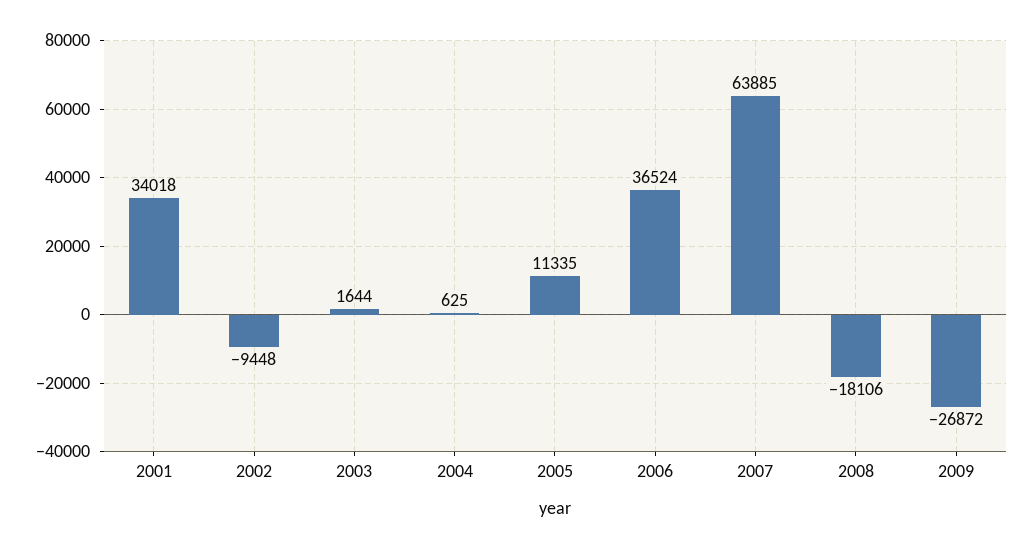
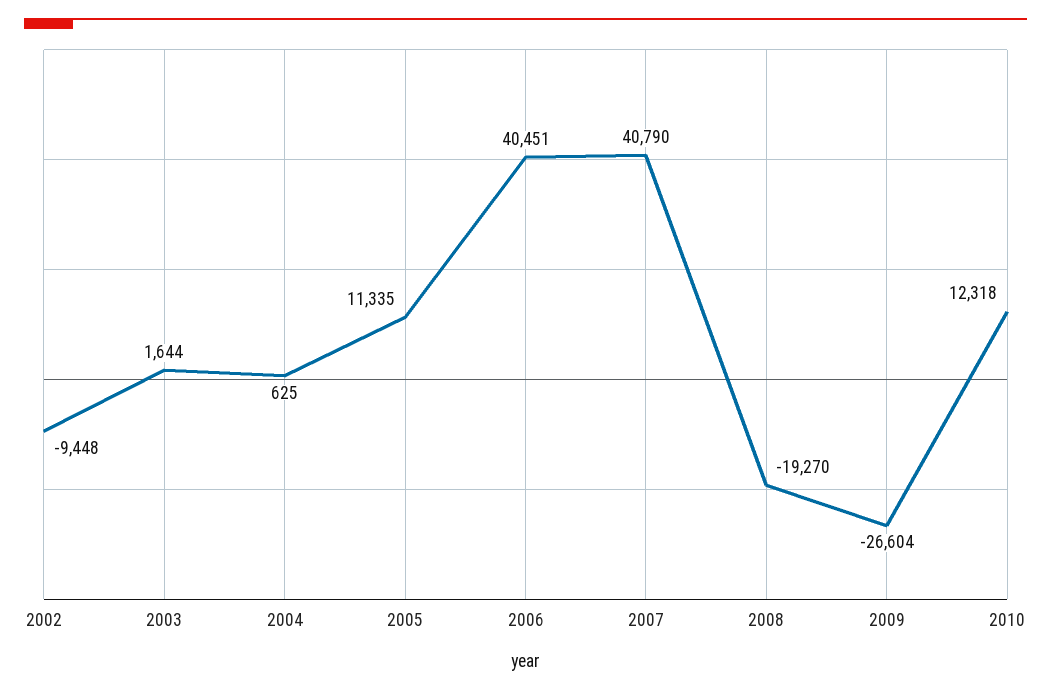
2001: 34018 -> none
2006: 36524 -> 40451
2007: 63885 -> 40790
2008: -18106 -> -19270
2009: -26872 -> -26604
2010: none -> 12318

